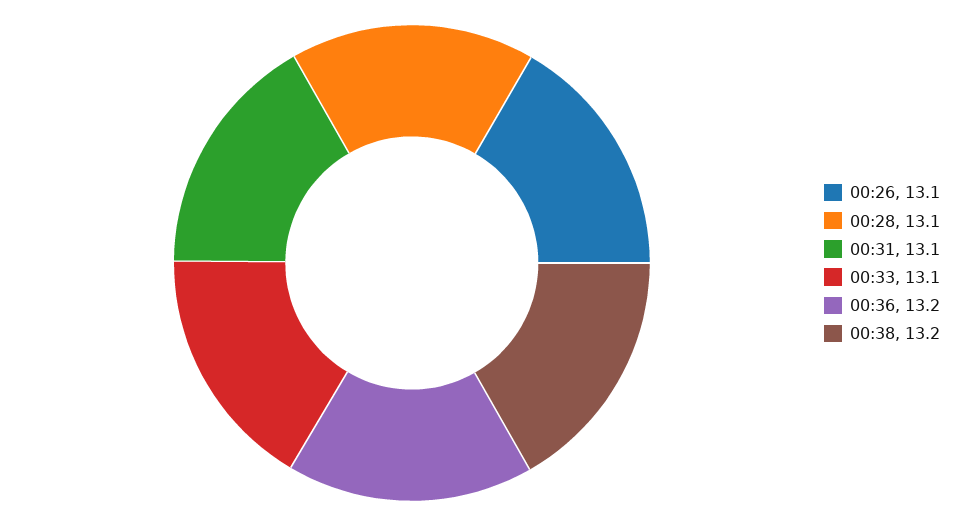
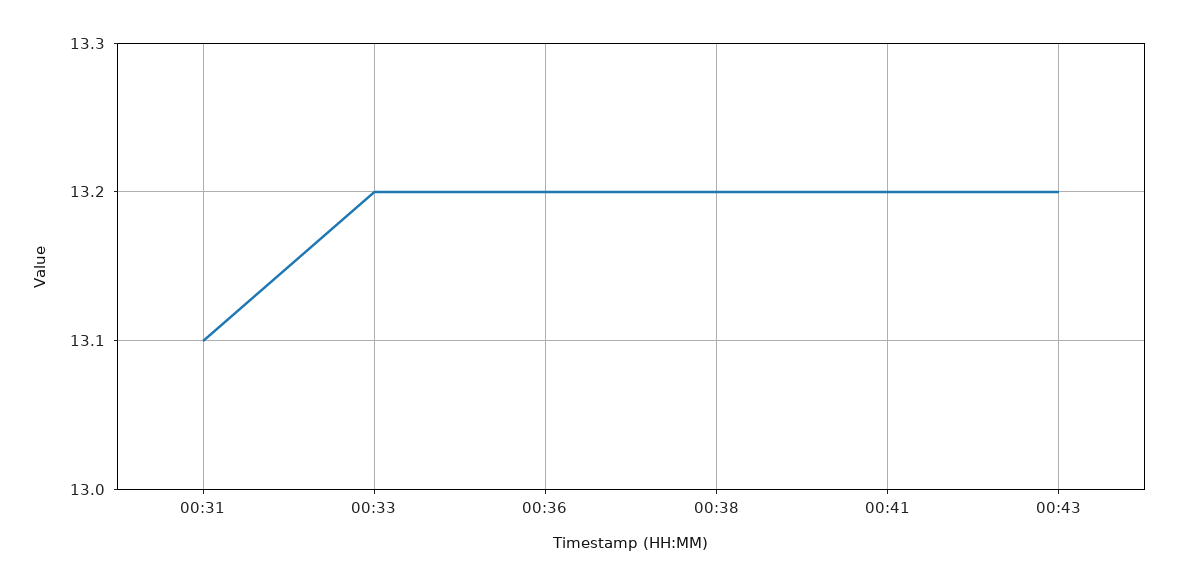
00:26: 13.1 -> none
00:28: 13.1 -> none
00:33: 13.1 -> 13.2
00:41: none -> 13.2
00:43: none -> 13.2

